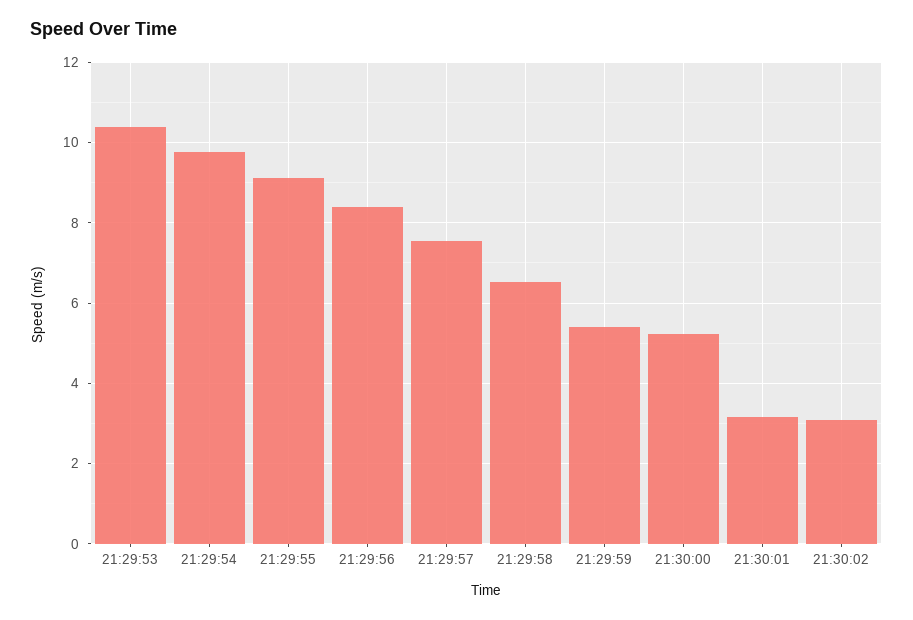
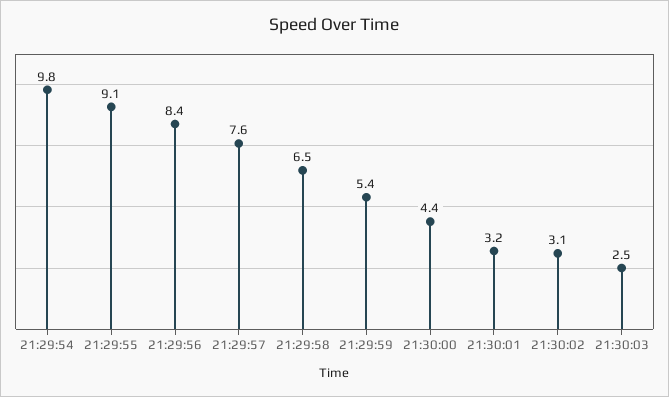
21:29:53: 10.4 -> none
21:30:00: 5.2 -> 4.4
21:30:03: none -> 2.5

